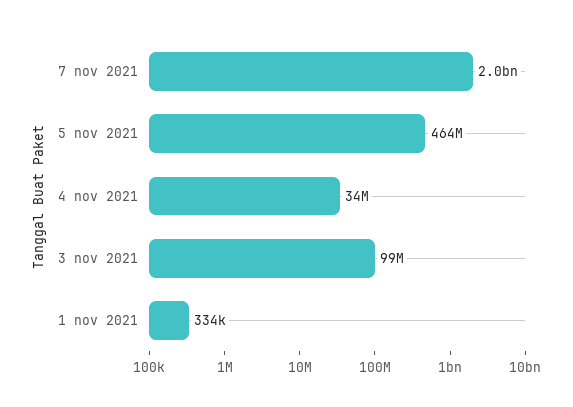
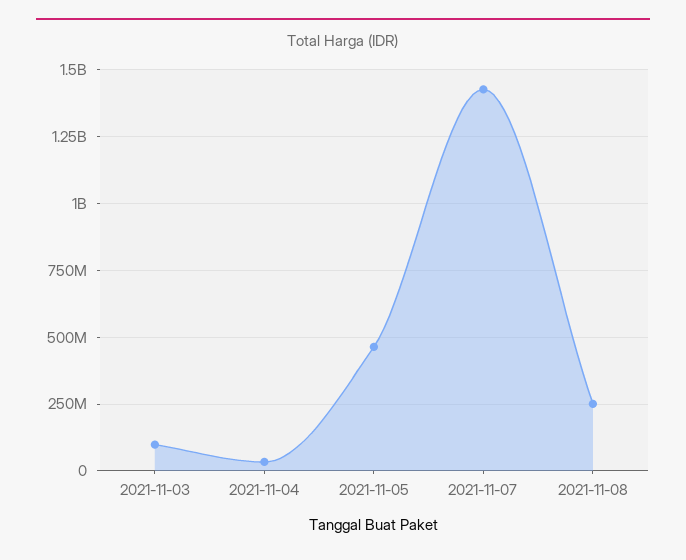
7 nov 2021: 2000000000 -> 1425000000
1 nov 2021: 334000 -> none
2021-11-08: none -> 250000000

